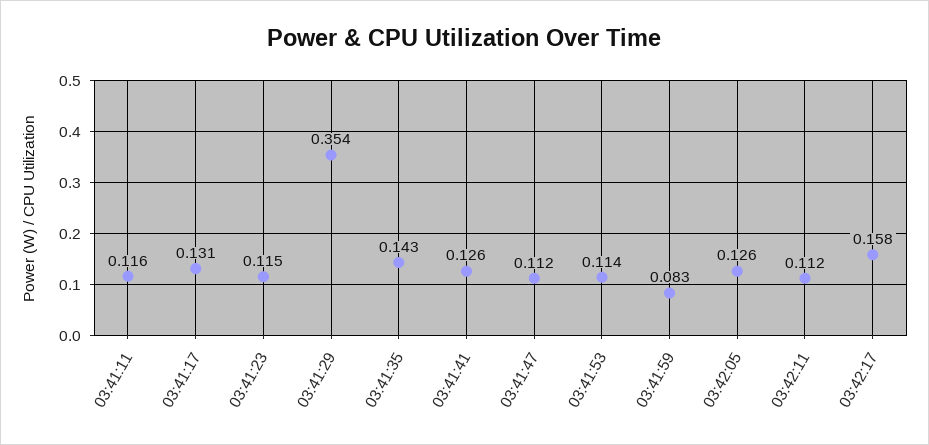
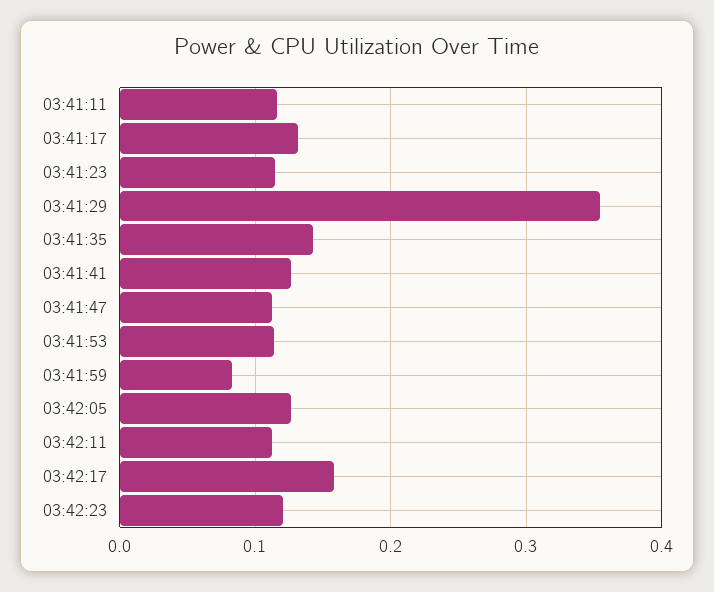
03:42:23: none -> 0.12

